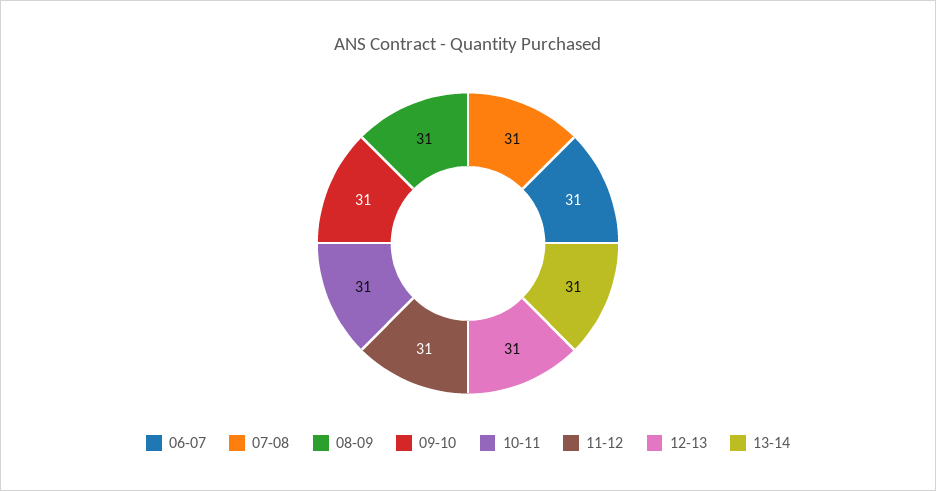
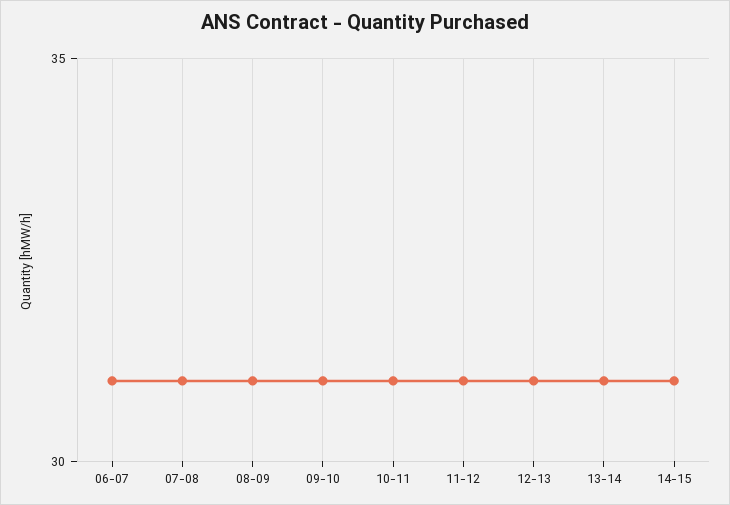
14-15: none -> 31

